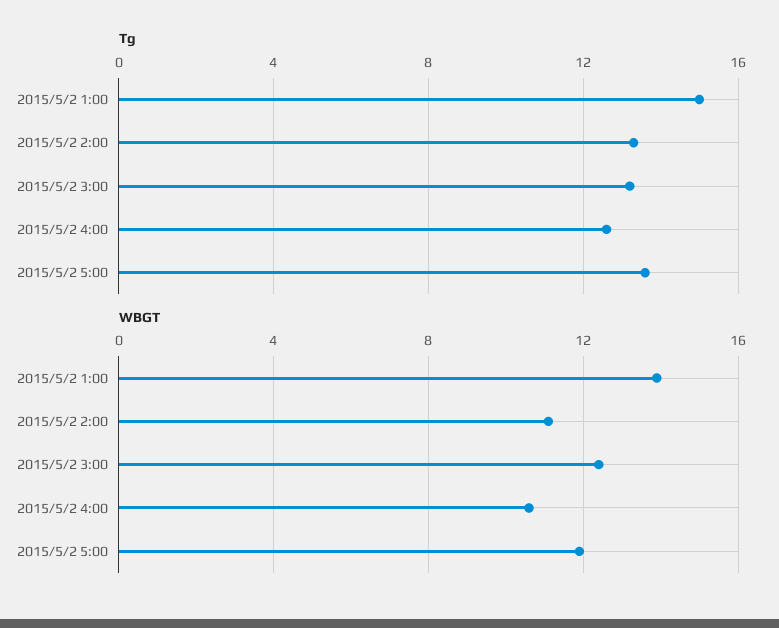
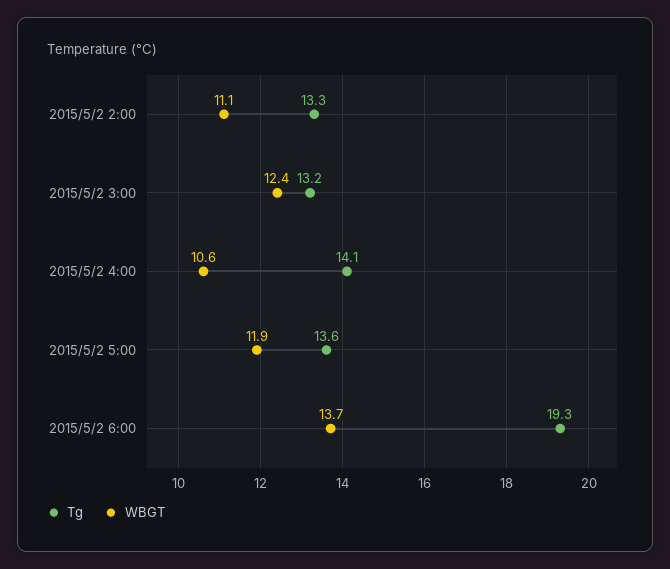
Tg, 2015/5/2 1:00: 15 -> none
Tg, 2015/5/2 4:00: 12.5 -> 14.1
WBGT, 2015/5/2 1:00: 14 -> none
Tg, 2015/5/2 6:00: none -> 19.3
WBGT, 2015/5/2 6:00: none -> 13.7

